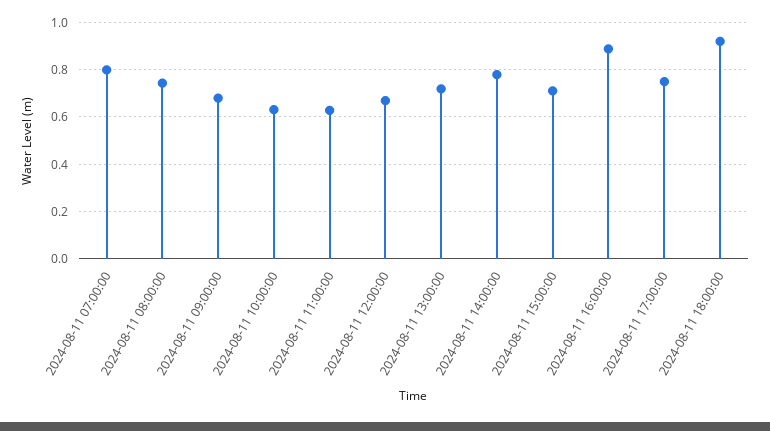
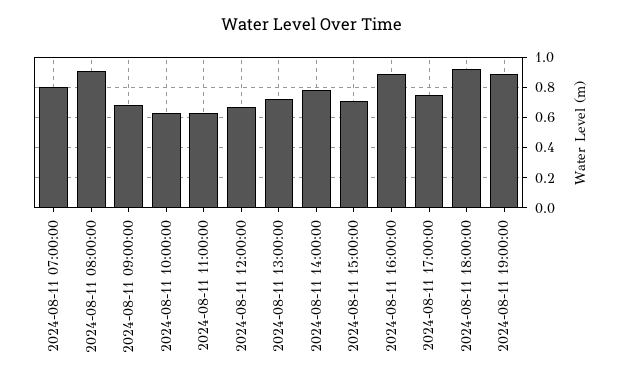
2024-08-11 08:00:00: 0.75 -> 0.9
2024-08-11 19:00:00: none -> 0.9

